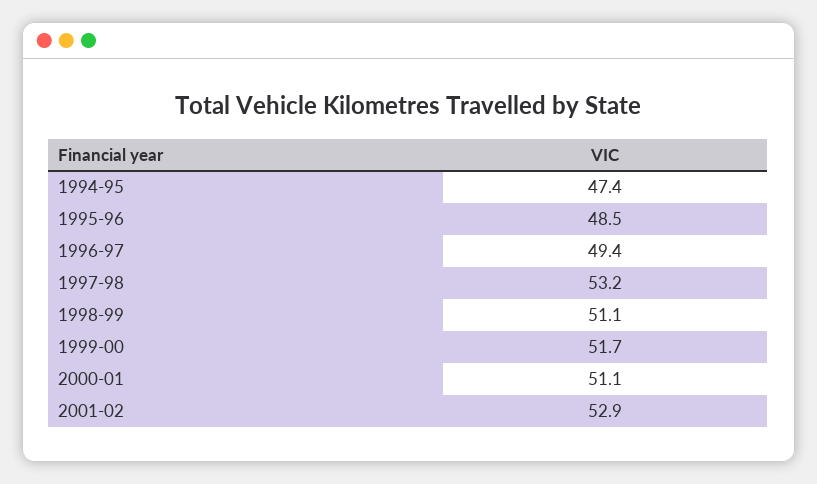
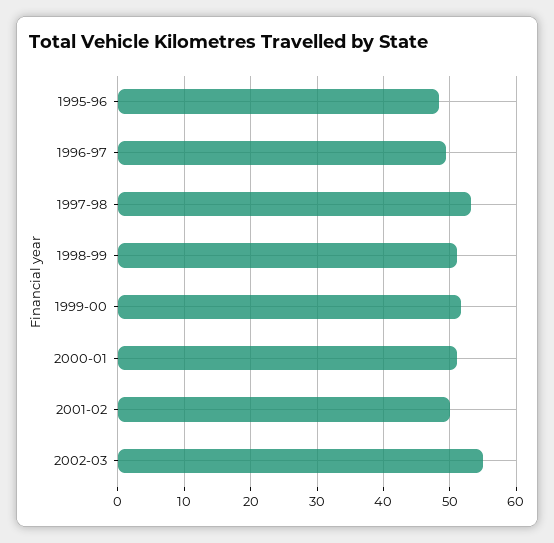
1994-95: 47.4 -> none
2001-02: 52.9 -> 50
2002-03: none -> 55

